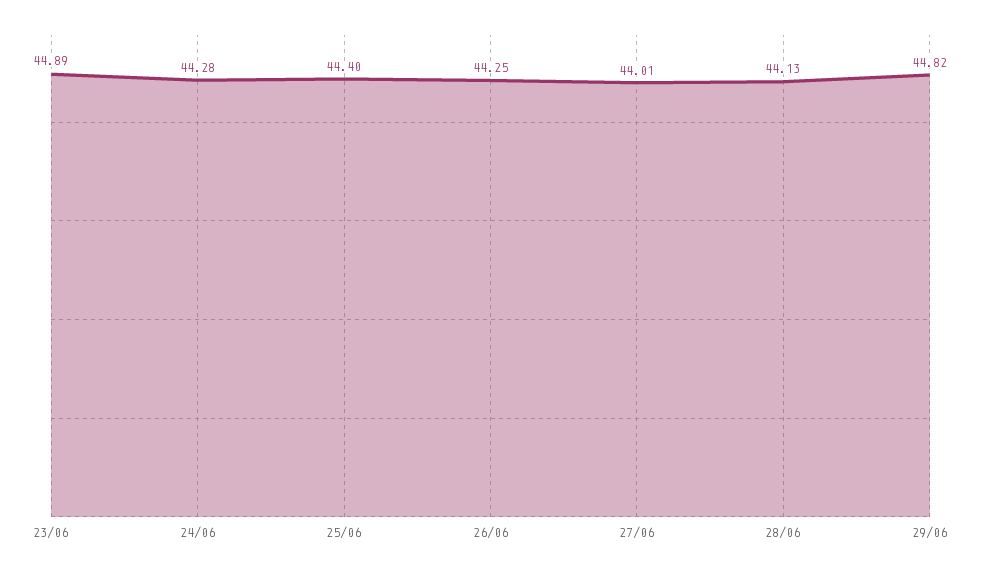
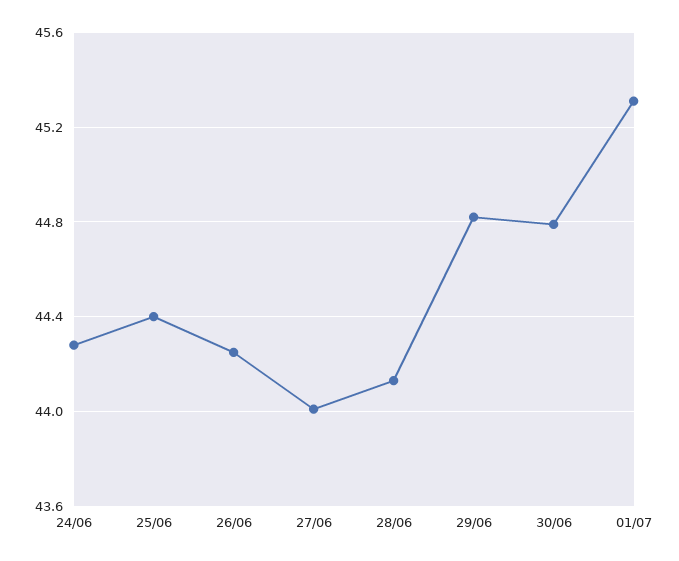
23/06: 44.89 -> none
30/06: none -> 44.8
01/07: none -> 45.3

